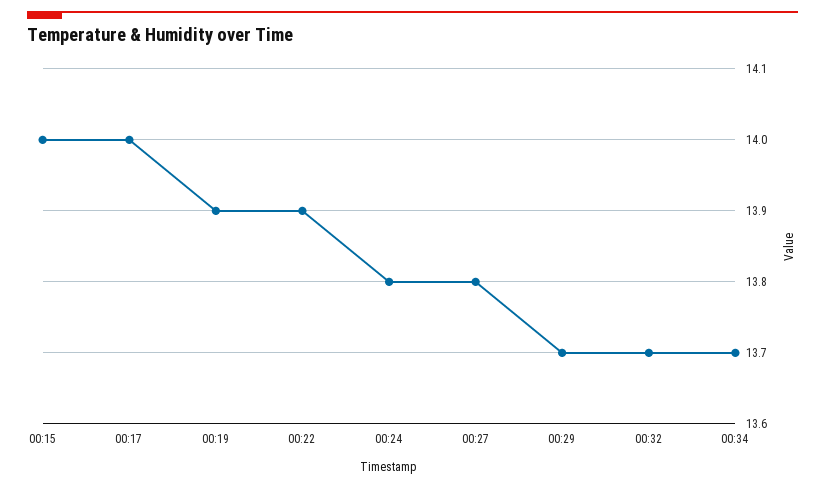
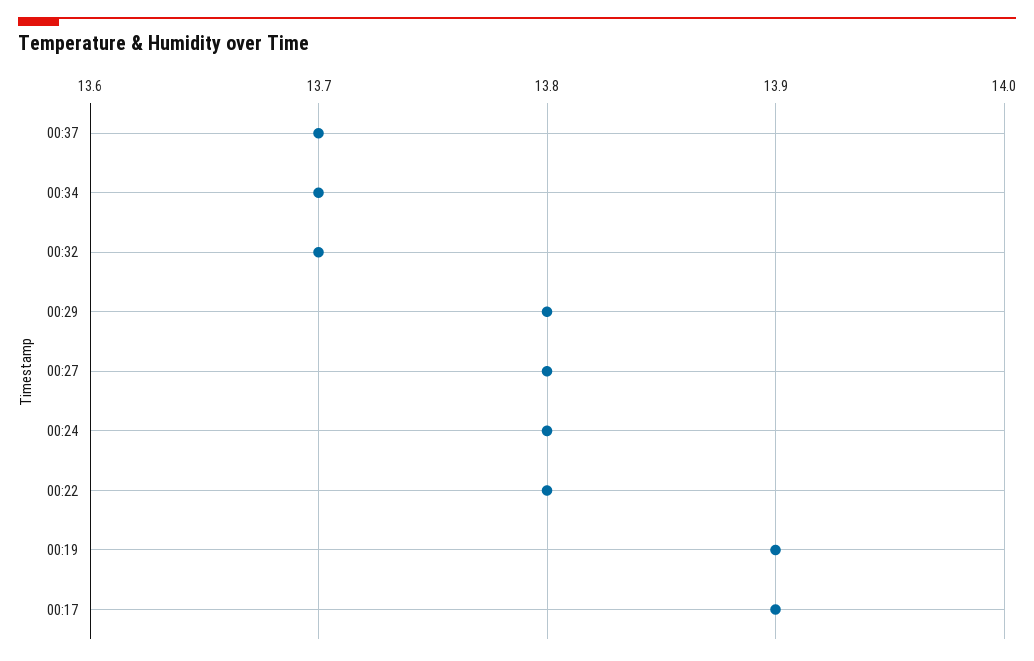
00:15: 14 -> none
00:17: 14 -> 13.9
00:22: 13.9 -> 13.8
00:29: 13.7 -> 13.8
00:37: none -> 13.7

